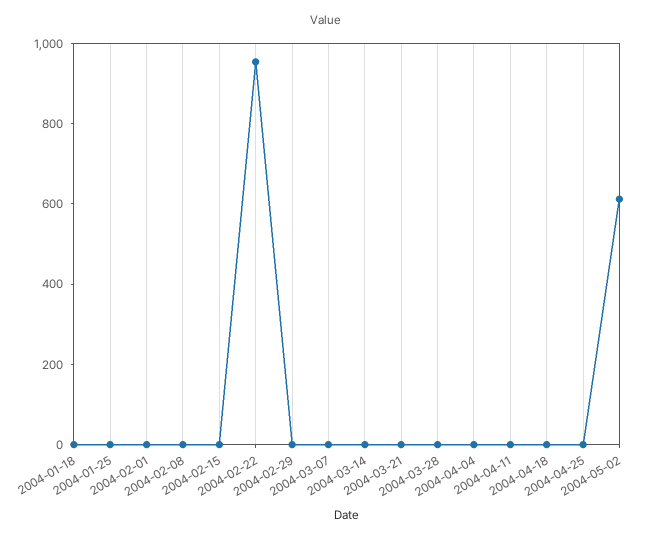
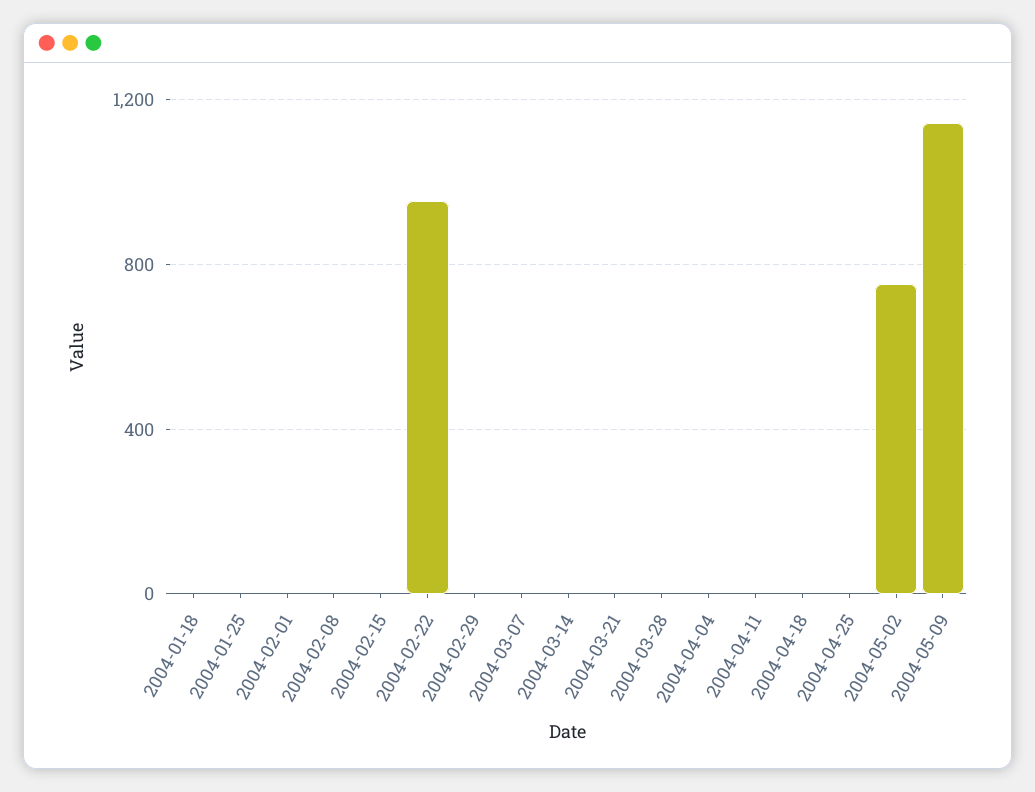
2004-05-02: 600 -> 750
2004-05-09: none -> 1150

